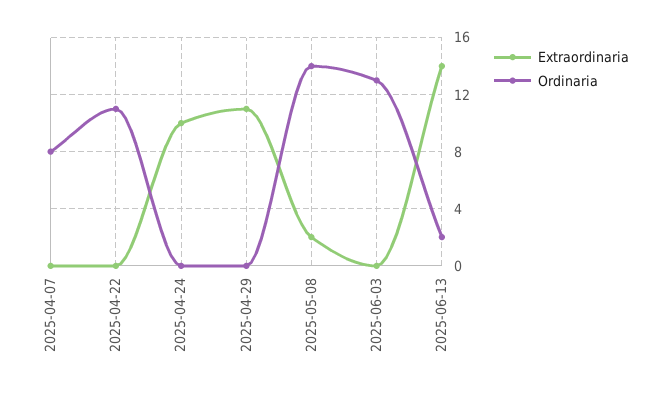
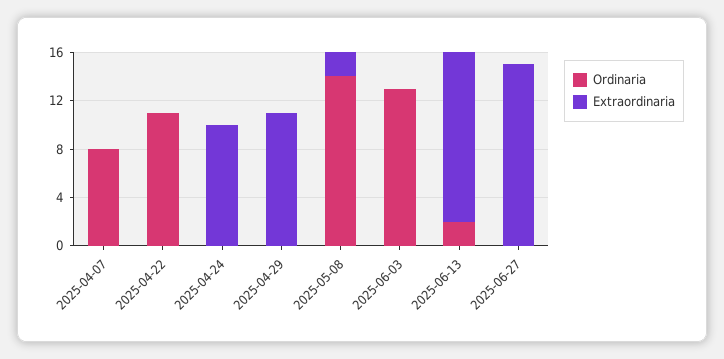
Ordinaria, 2025-06-27: none -> 0
Extraordinaria, 2025-06-27: none -> 15

